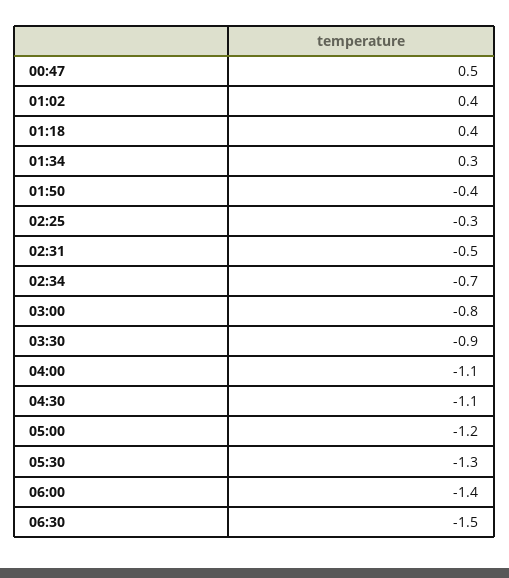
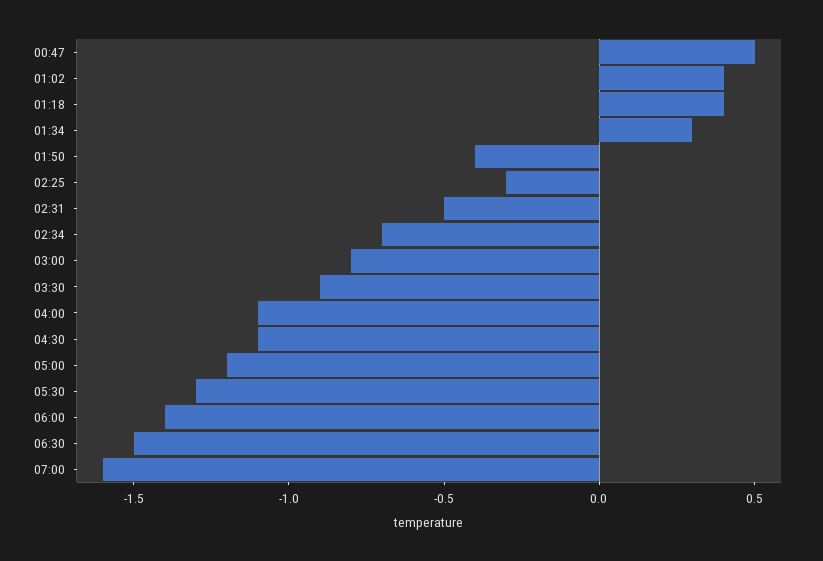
07:00: none -> -1.6

